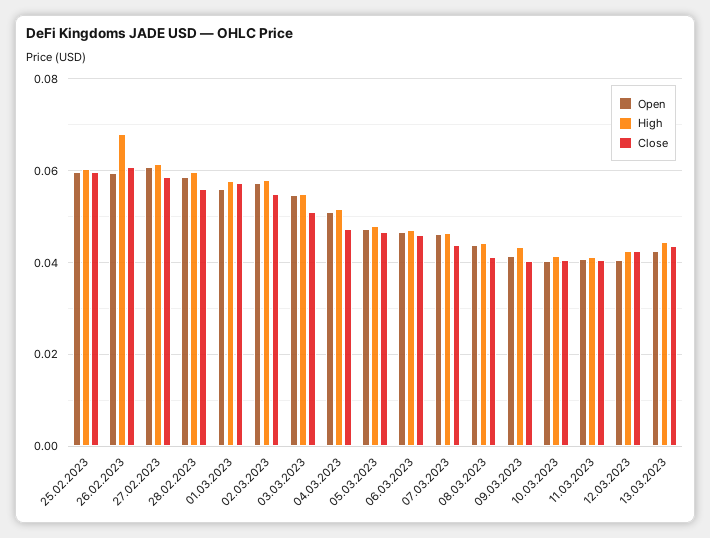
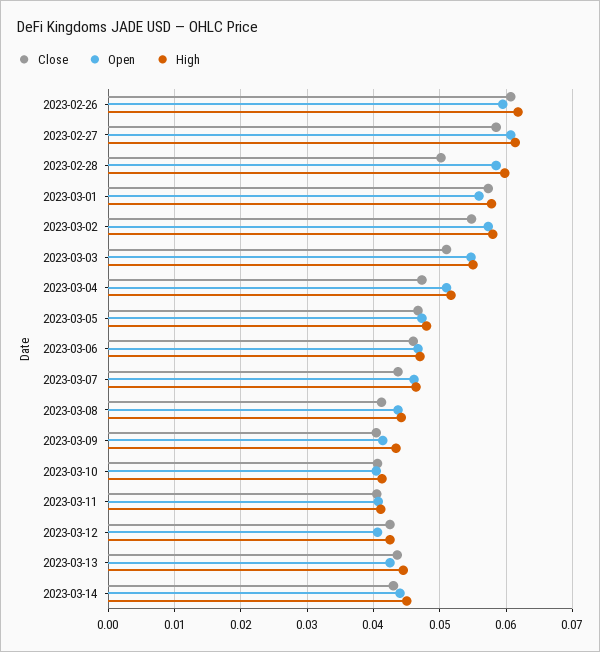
Open, 25.02.2023: 0.06 -> none
High, 25.02.2023: 0.06 -> none
Close, 25.02.2023: 0.06 -> none
High, 26.02.2023: 0.068 -> 0.062
Close, 28.02.2023: 0.056 -> 0.05
Close, 2023-03-14: none -> 0.043
Open, 2023-03-14: none -> 0.044
High, 2023-03-14: none -> 0.045

